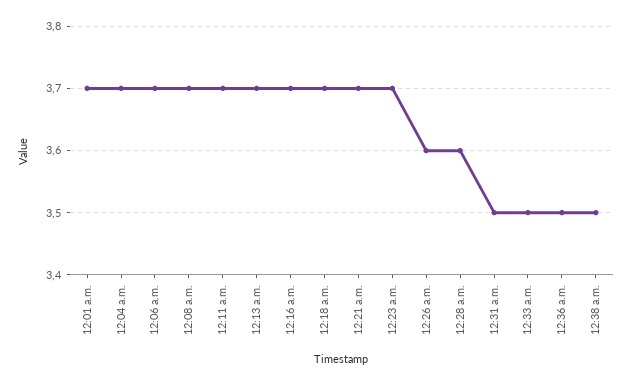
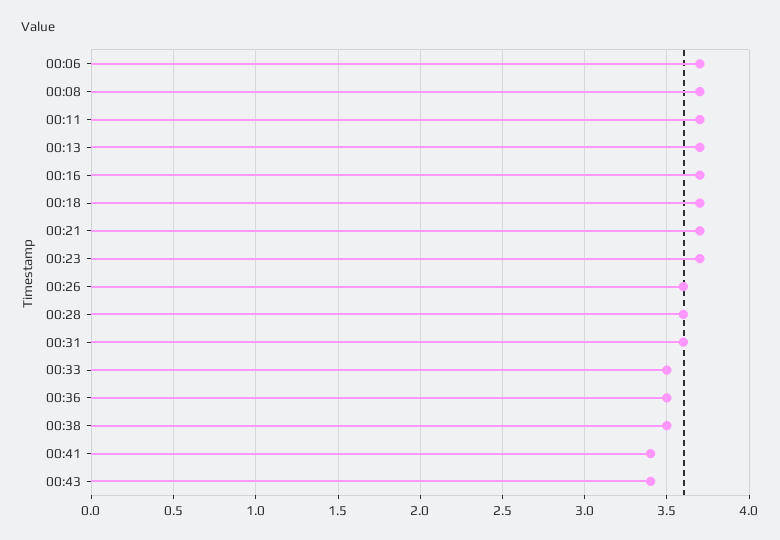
12:01 a.m.: 3.7 -> none
12:04 a.m.: 3.7 -> none
12:31 a.m.: 3.5 -> 3.6
00:41: none -> 3.4
00:43: none -> 3.4

